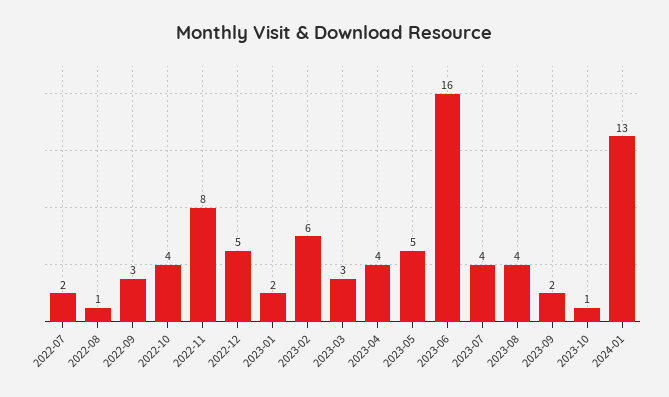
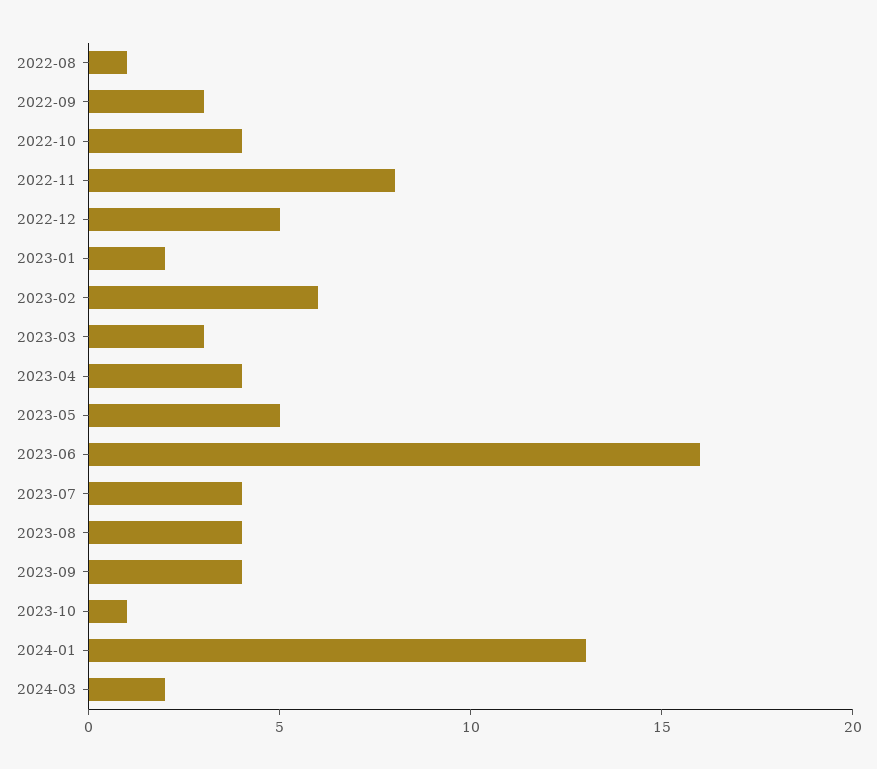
2022-07: 2 -> none
2023-09: 2 -> 4
2024-03: none -> 2

